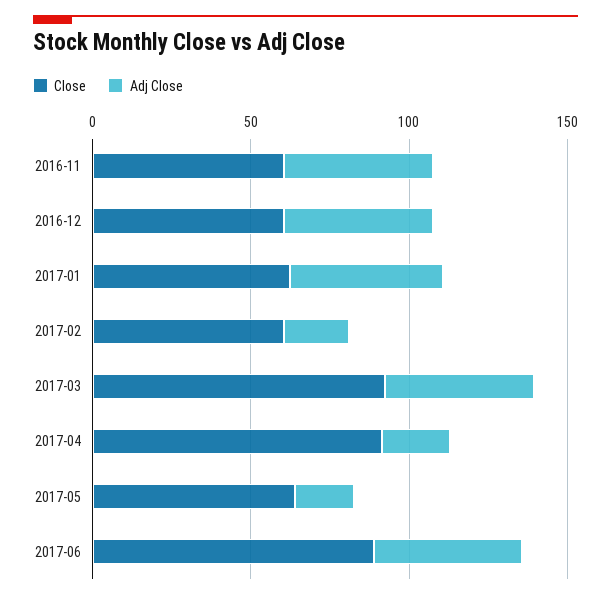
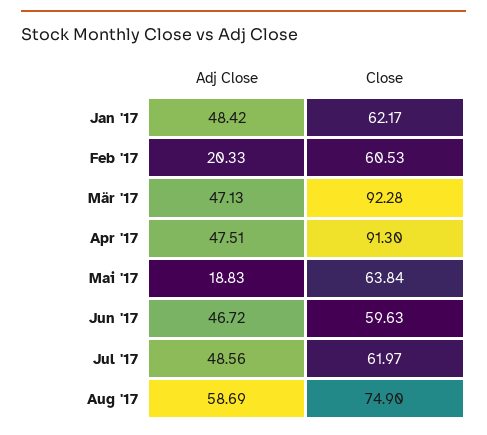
Close, 2016-11: 60 -> none
Adj Close, 2016-11: 50 -> none
Close, 2016-12: 60 -> none
Adj Close, 2016-12: 50 -> none
Adj Close, 2017-04: 20 -> 47.51
Close, 2017-06: 90 -> 59.63
Adj Close, Jul '17: none -> 48.56
Close, Jul '17: none -> 61.97
Adj Close, Aug '17: none -> 58.69
Close, Aug '17: none -> 74.9

